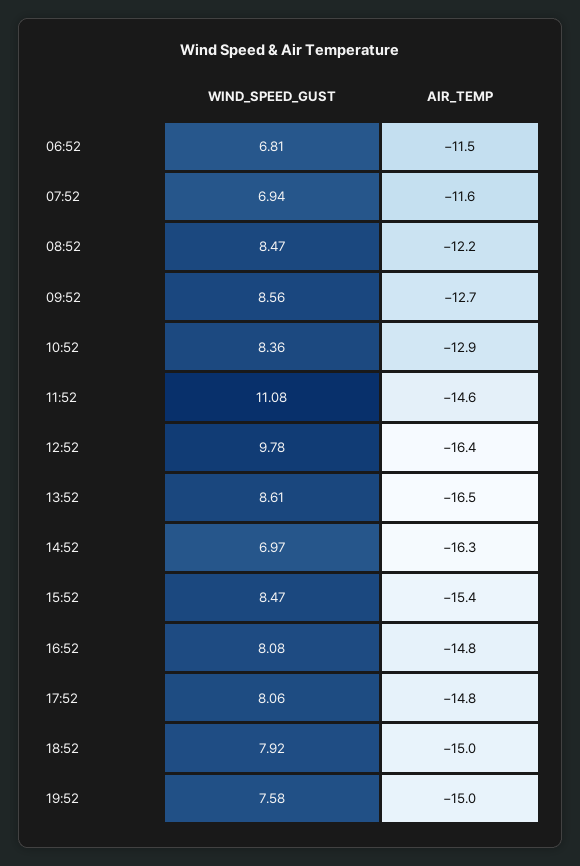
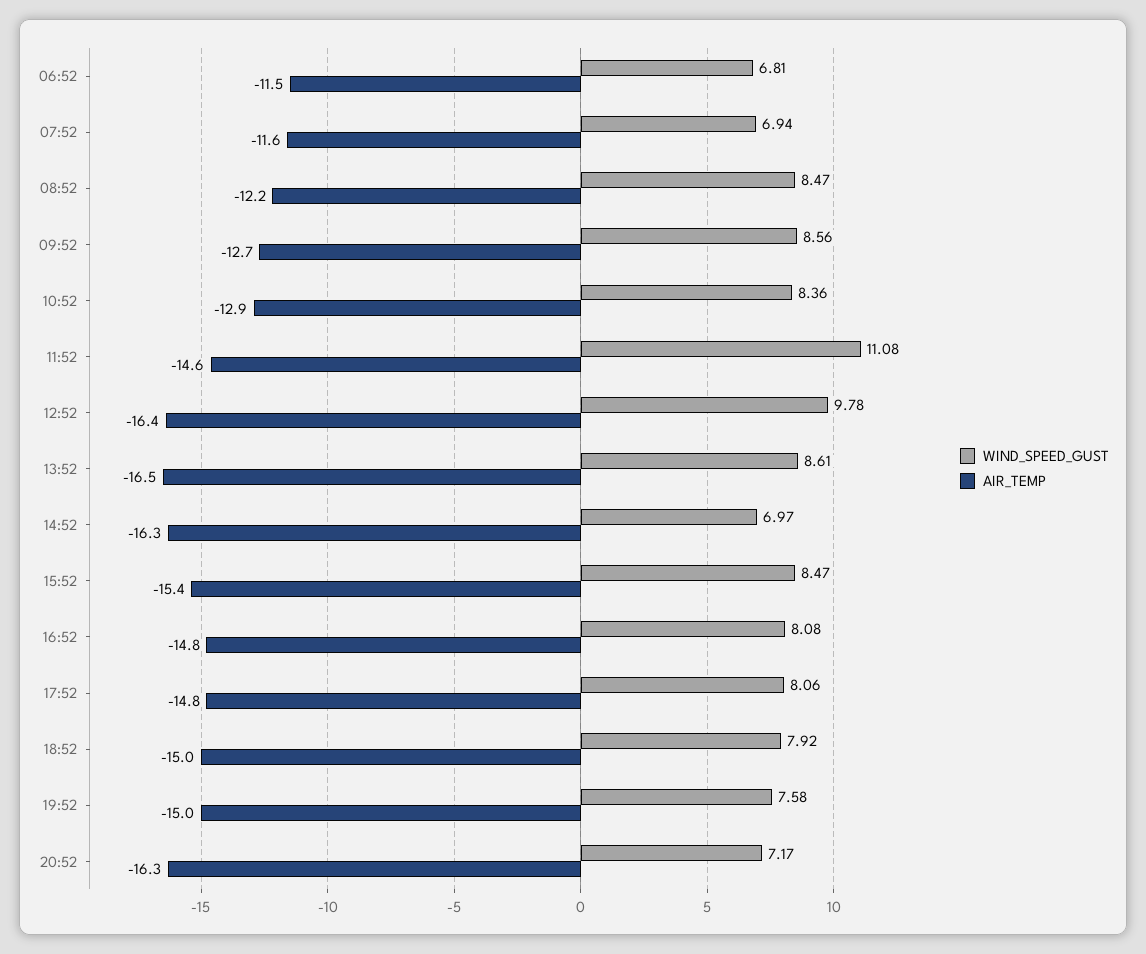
WIND_SPEED_GUST, 20:52: none -> 7.17
AIR_TEMP, 20:52: none -> -16.3

